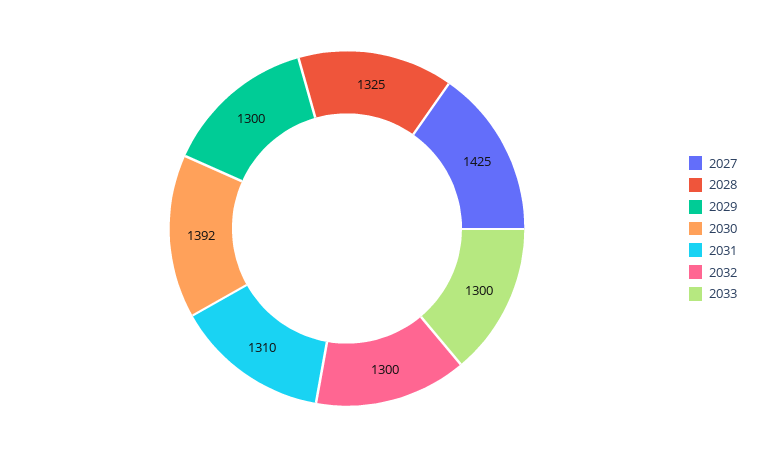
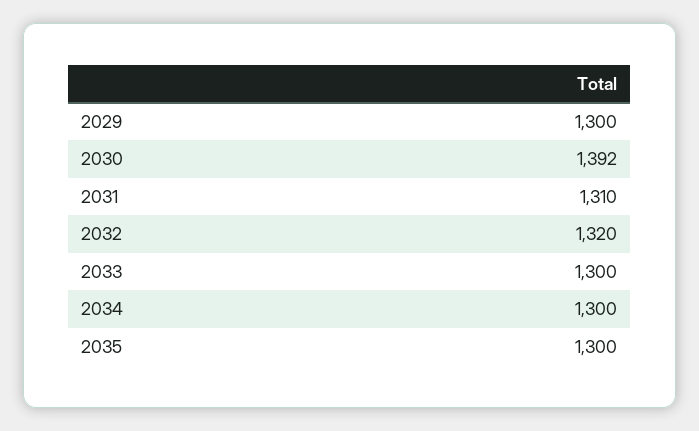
2027: 1425 -> none
2028: 1325 -> none
2032: 1300 -> 1320
2034: none -> 1300
2035: none -> 1300

